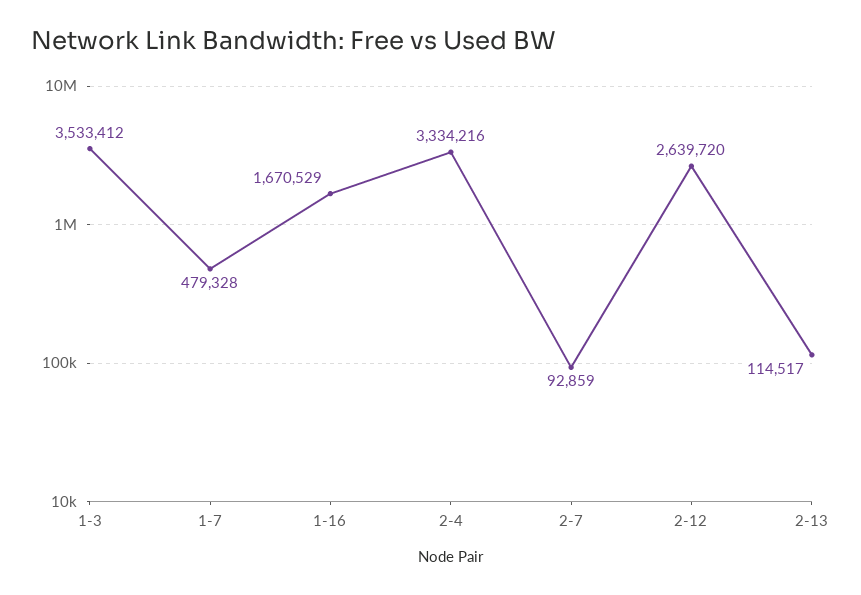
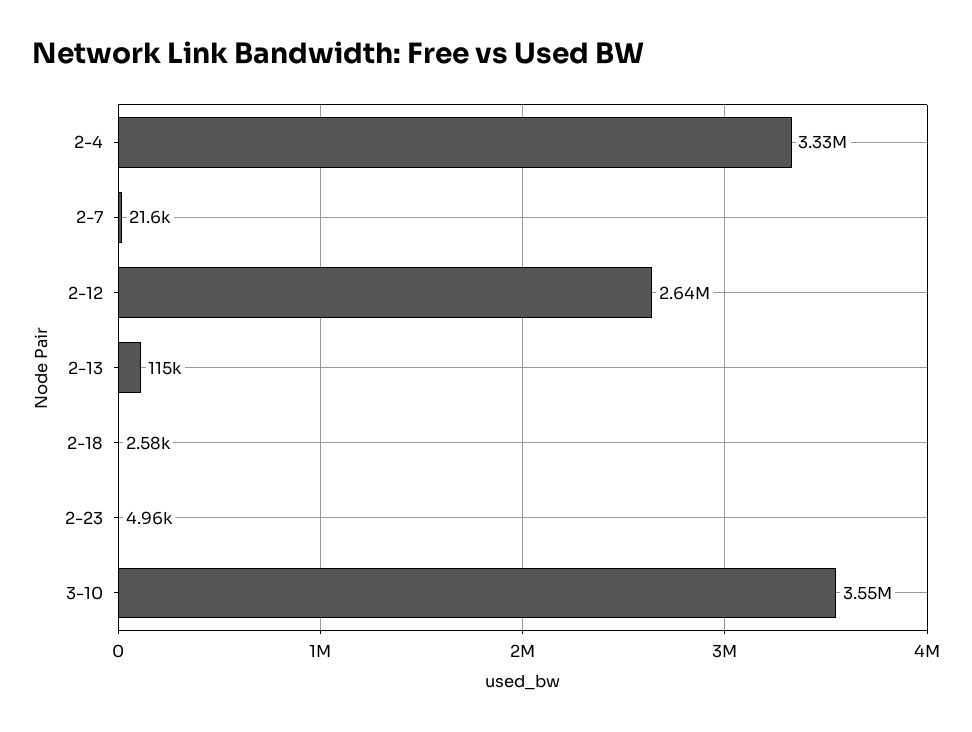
1-3: 3533412 -> none
1-7: 479328 -> none
1-16: 1670529 -> none
2-7: 92859 -> 21600
2-18: none -> 2580
2-23: none -> 4960
3-10: none -> 3550000

